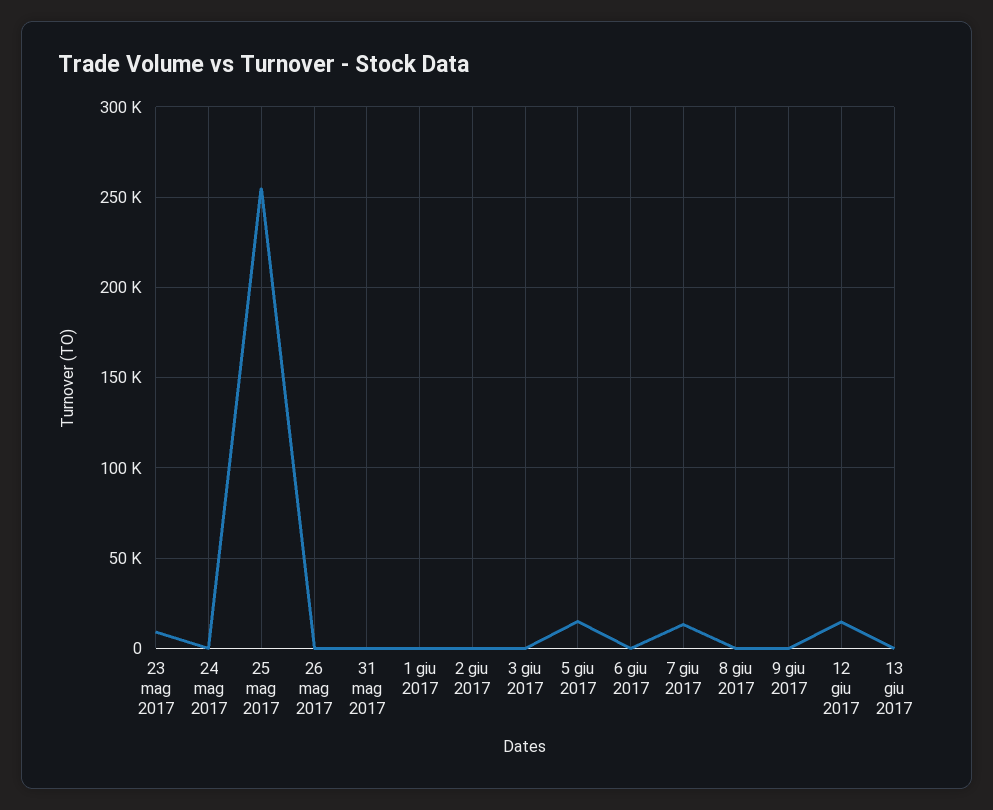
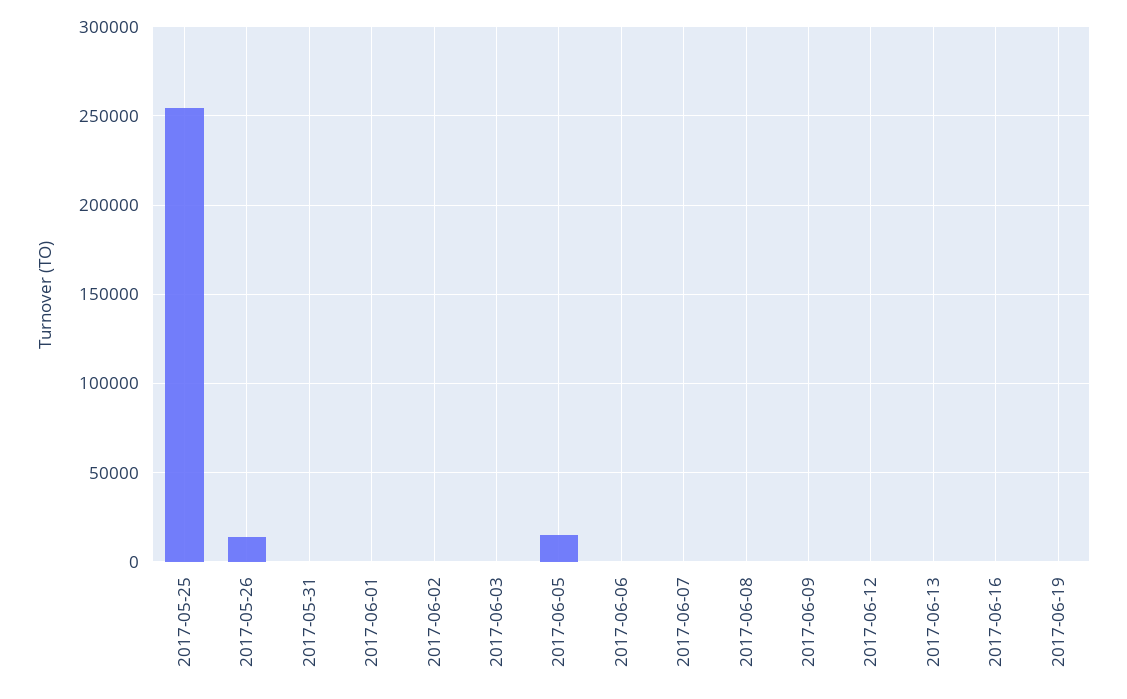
23 mag 2017: 10000 -> none
24 mag 2017: 0 -> none
26 mag 2017: 0 -> 15000
7 giu 2017: 15000 -> 0
12 giu 2017: 15000 -> 0
2017-06-16: none -> 0
2017-06-19: none -> 0

